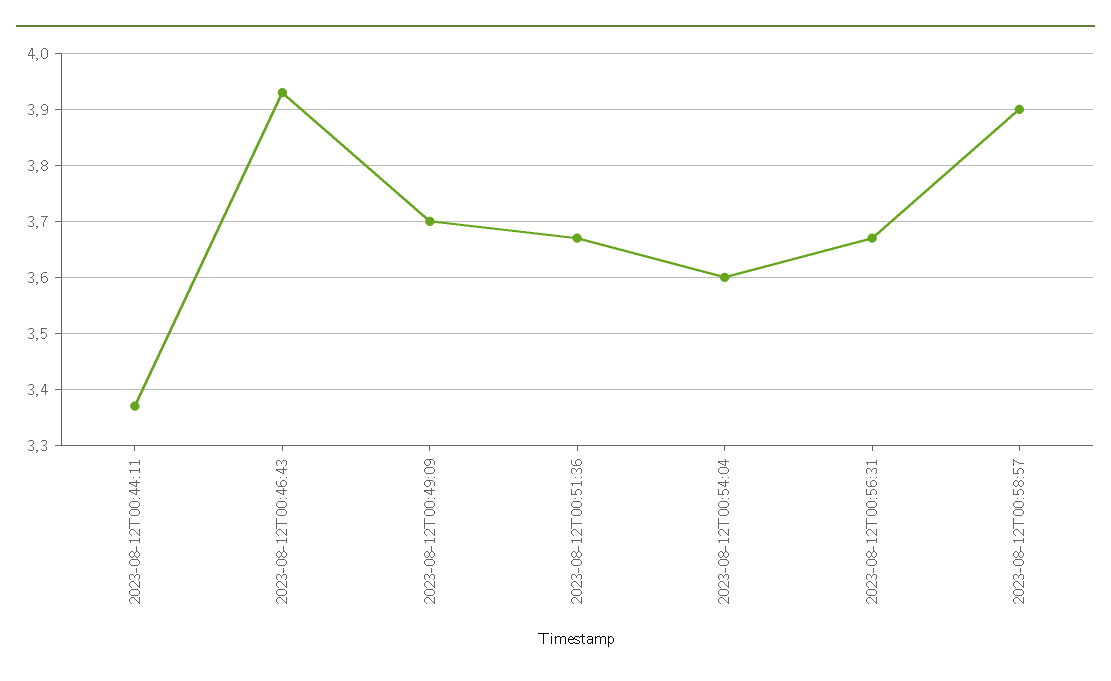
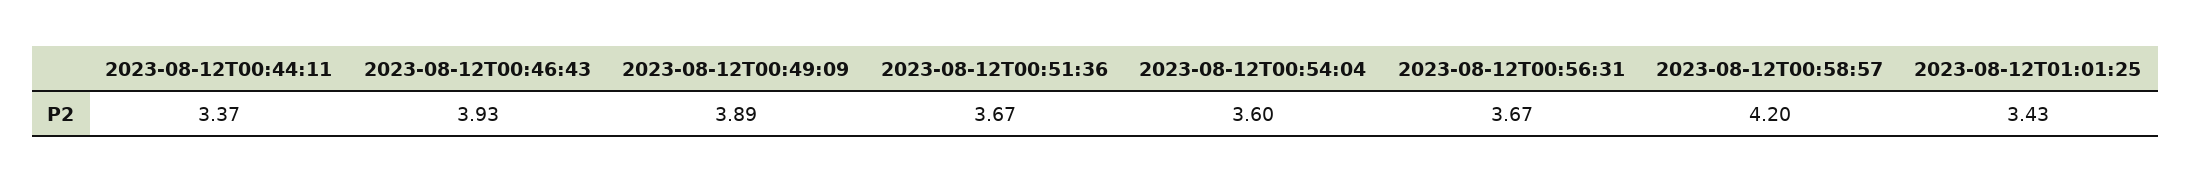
2023-08-12T00:49:09: 3.7 -> 3.89
2023-08-12T00:58:57: 3.9 -> 4.2
2023-08-12T01:01:25: none -> 3.43

